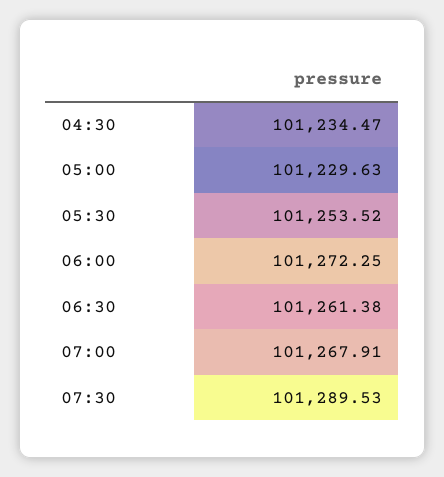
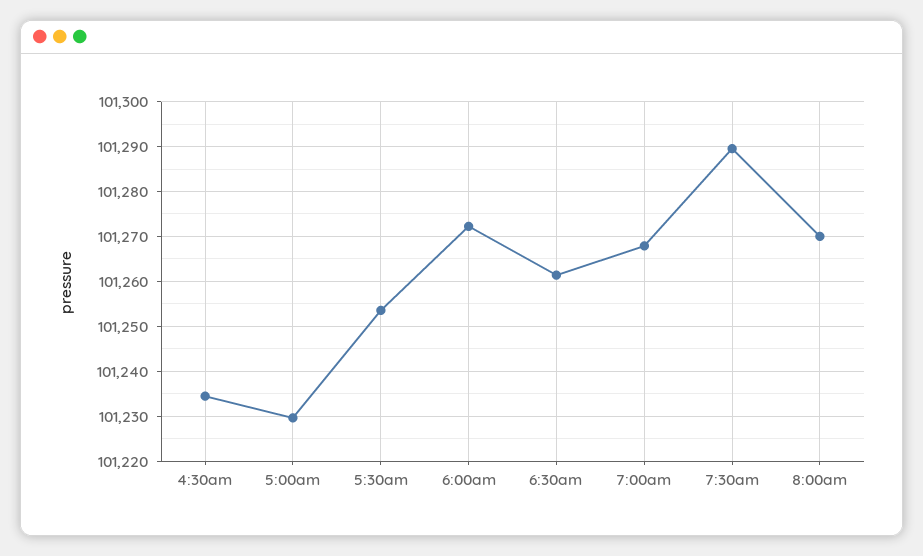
8:00am: none -> 101270

